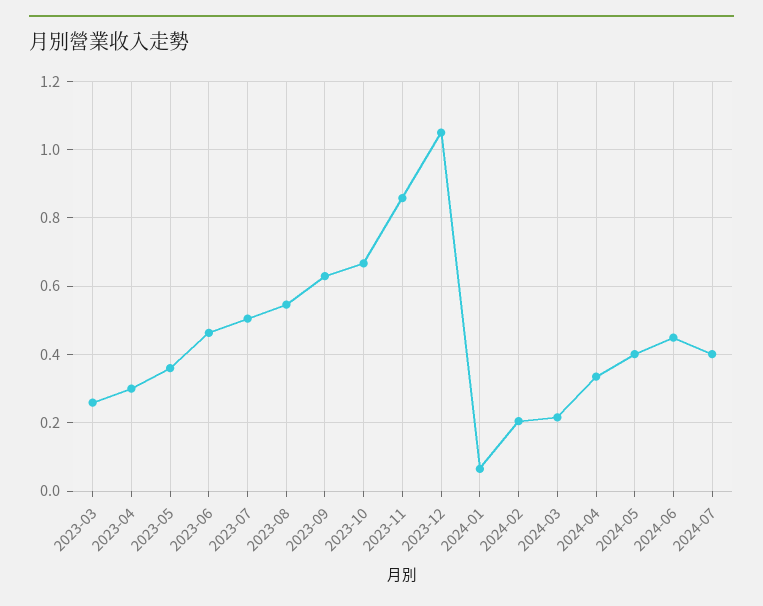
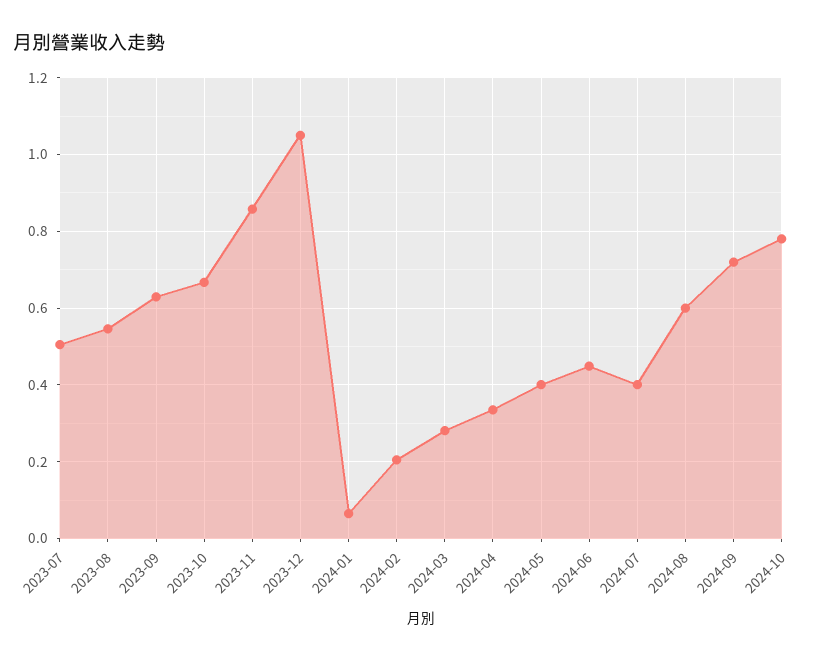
2023-03: 0.26 -> none
2023-04: 0.3 -> none
2023-05: 0.36 -> none
2023-06: 0.46 -> none
2024-03: 0.22 -> 0.28
2024-08: none -> 0.6
2024-09: none -> 0.72
2024-10: none -> 0.78

